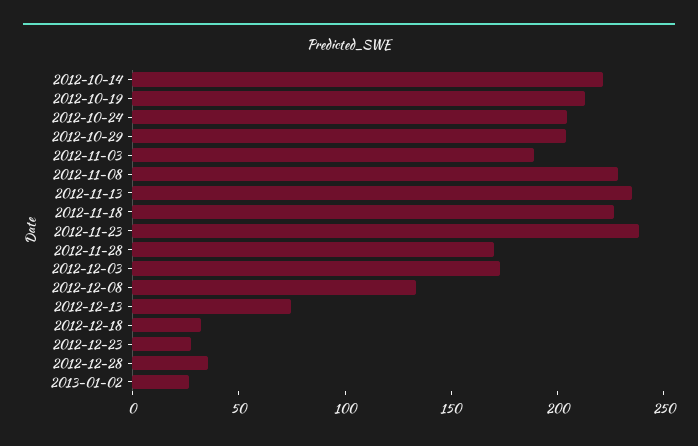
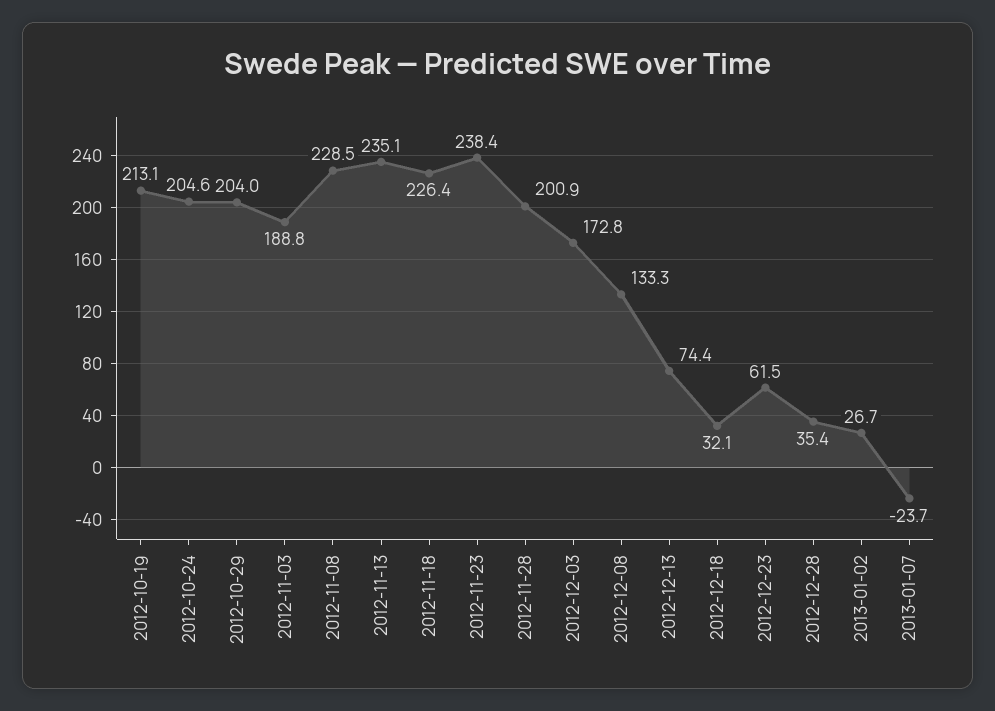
2012-10-14: 220 -> none
2012-11-28: 170 -> 200.9
2012-12-23: 30 -> 61.5
2013-01-07: none -> -23.7

